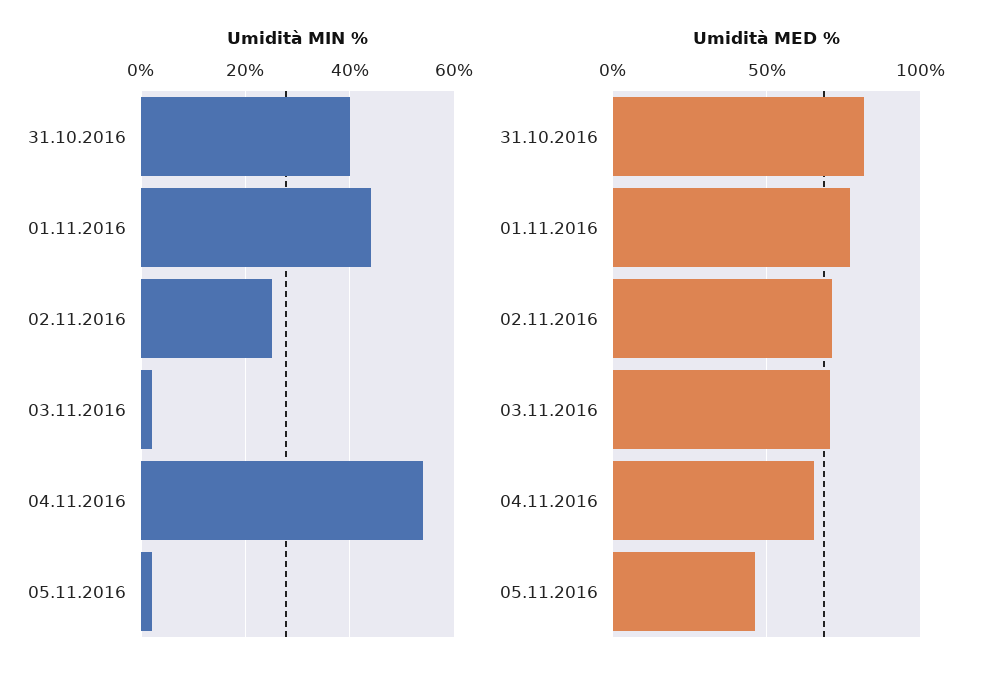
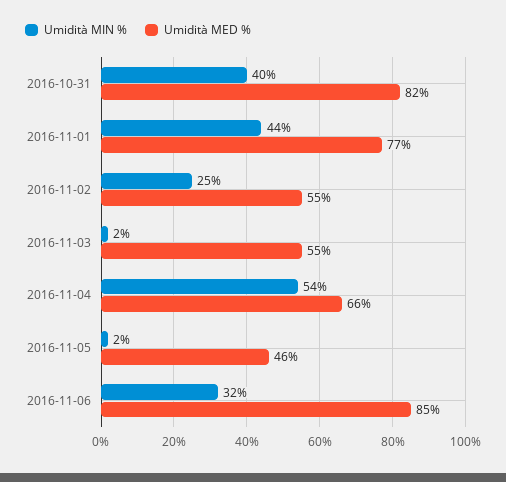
Umidità MED %, 02.11.2016: 70 -> 55
Umidità MED %, 03.11.2016: 70 -> 55
Umidità MIN %, 2016-11-06: none -> 32
Umidità MED %, 2016-11-06: none -> 85

